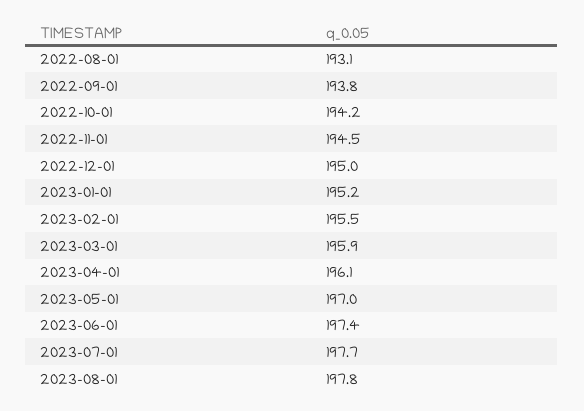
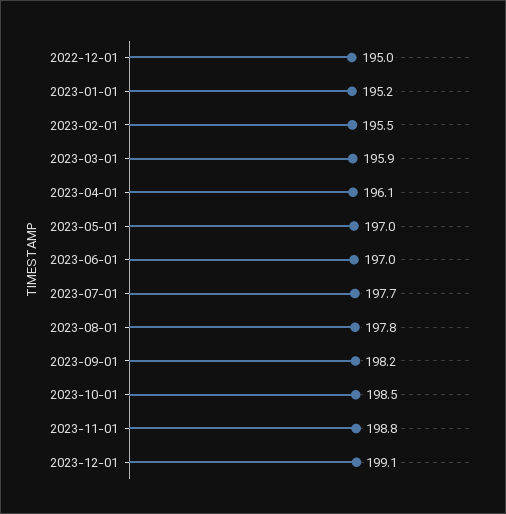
2022-08-01: 193.1 -> none
2022-09-01: 193.8 -> none
2022-10-01: 194.2 -> none
2022-11-01: 194.5 -> none
2023-06-01: 197.4 -> 197
2023-09-01: none -> 198.2
2023-10-01: none -> 198.5
2023-11-01: none -> 198.8
2023-12-01: none -> 199.1

